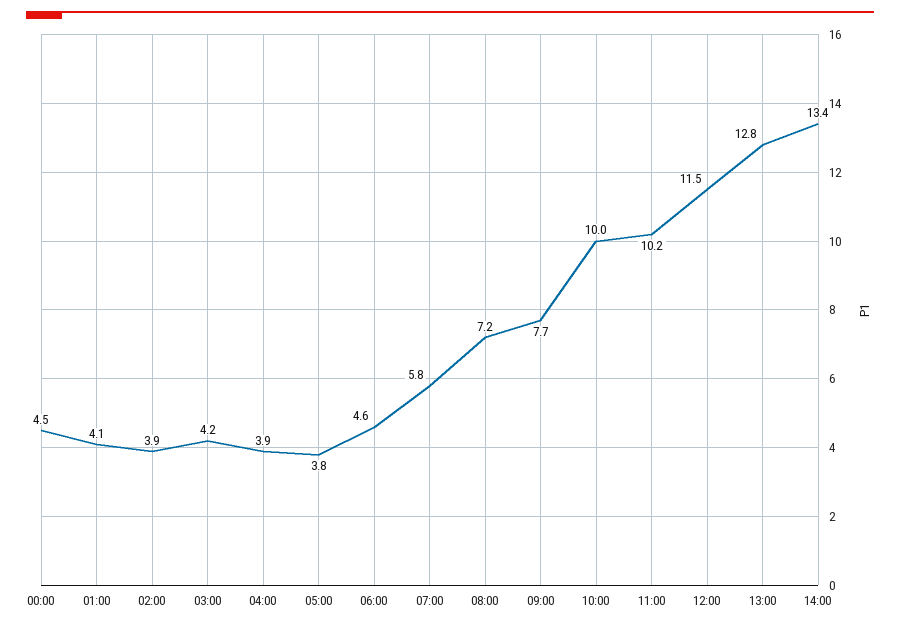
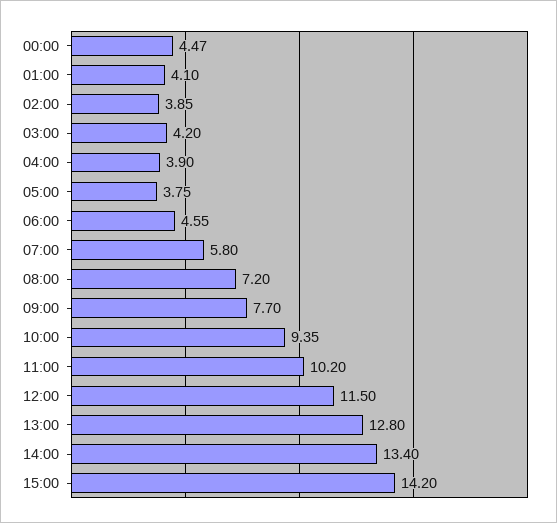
10:00: 10 -> 9.35
15:00: none -> 14.2

